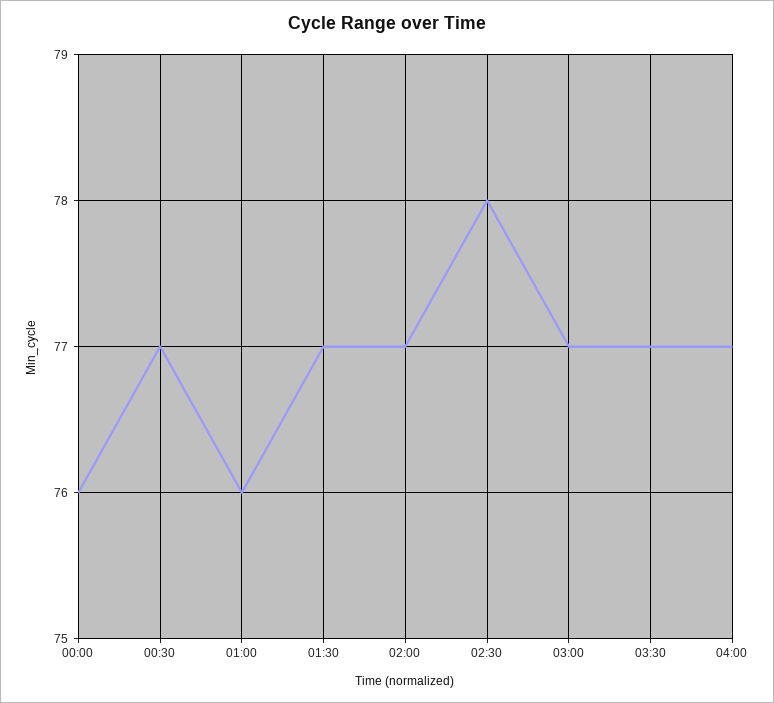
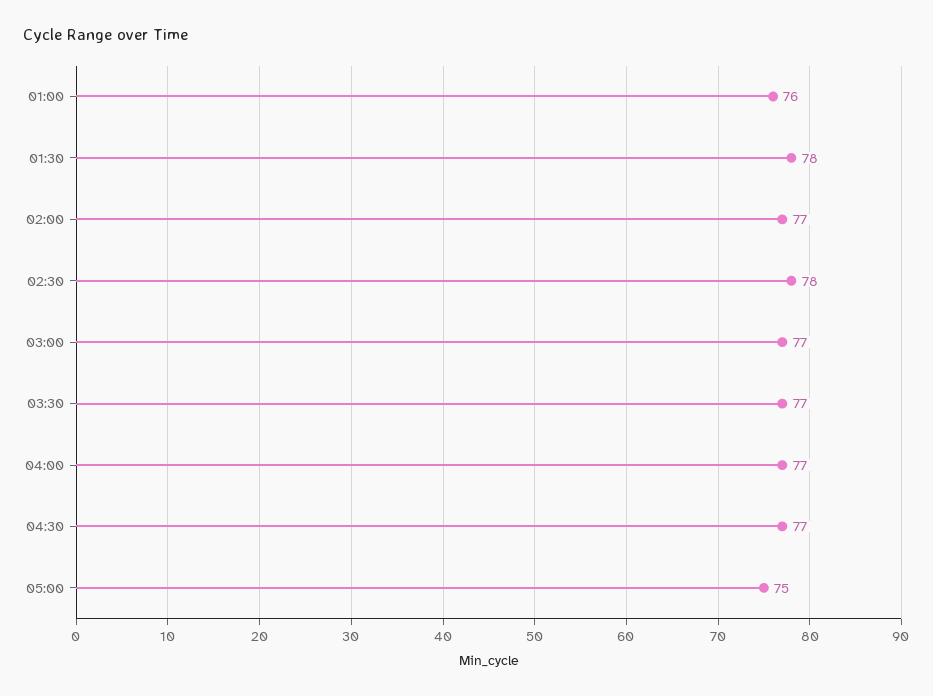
00:00: 76 -> none
00:30: 77 -> none
01:30: 77 -> 78
04:30: none -> 77
05:00: none -> 75

